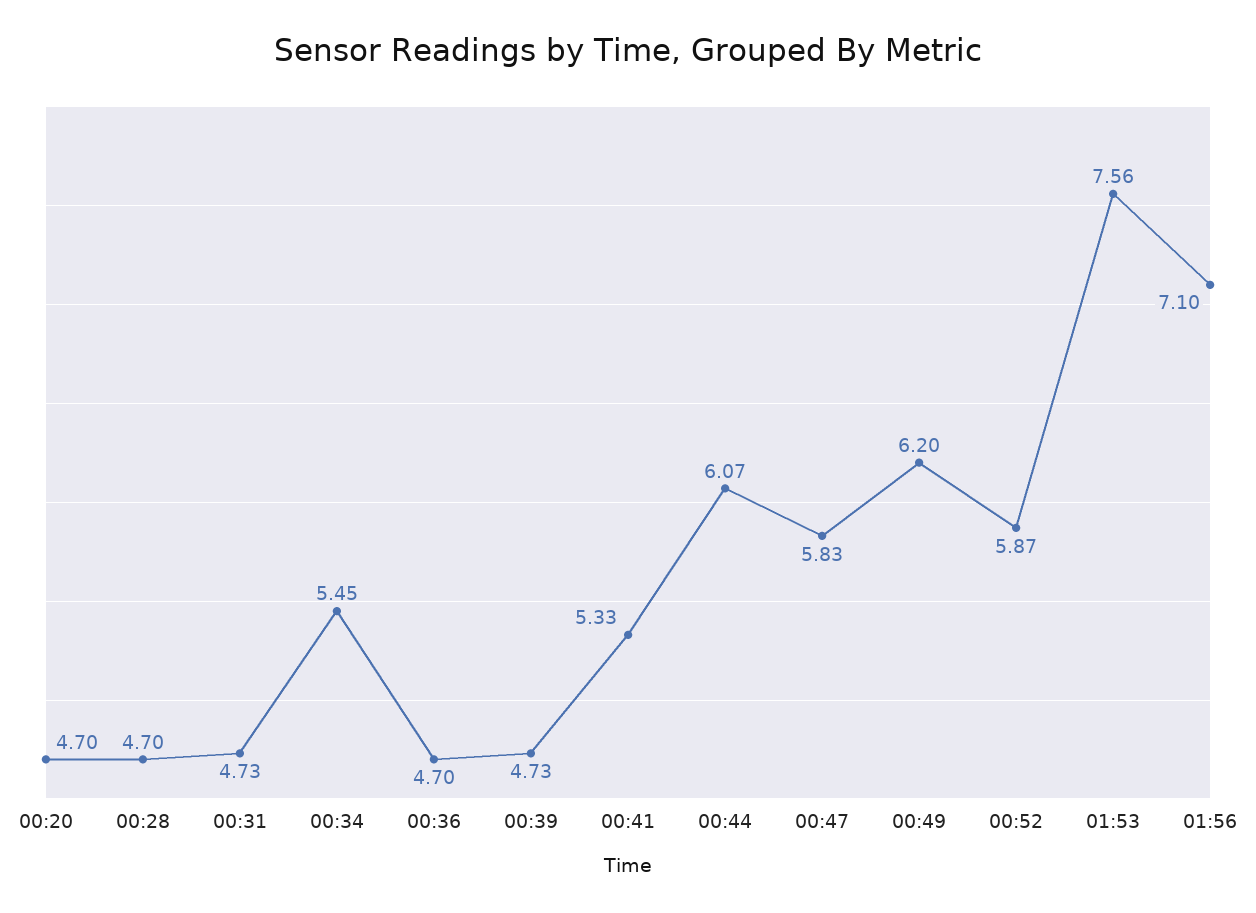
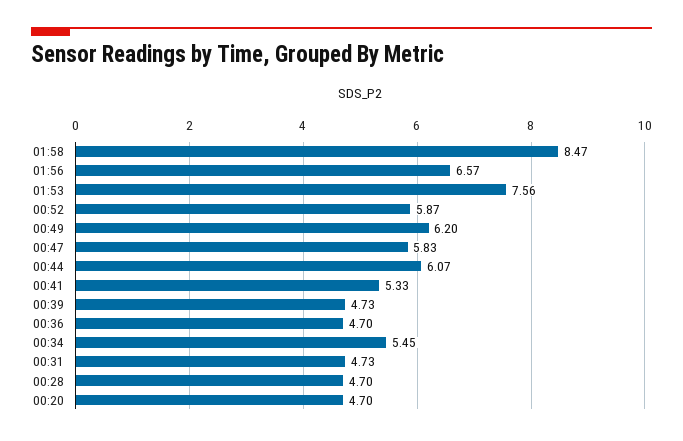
01:56: 7.1 -> 6.57
01:58: none -> 8.47

